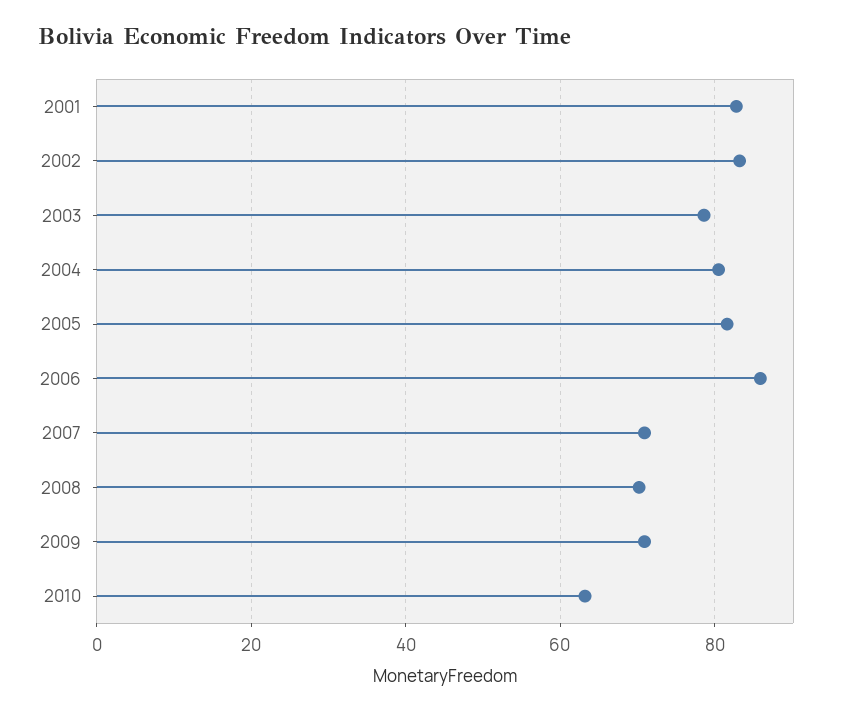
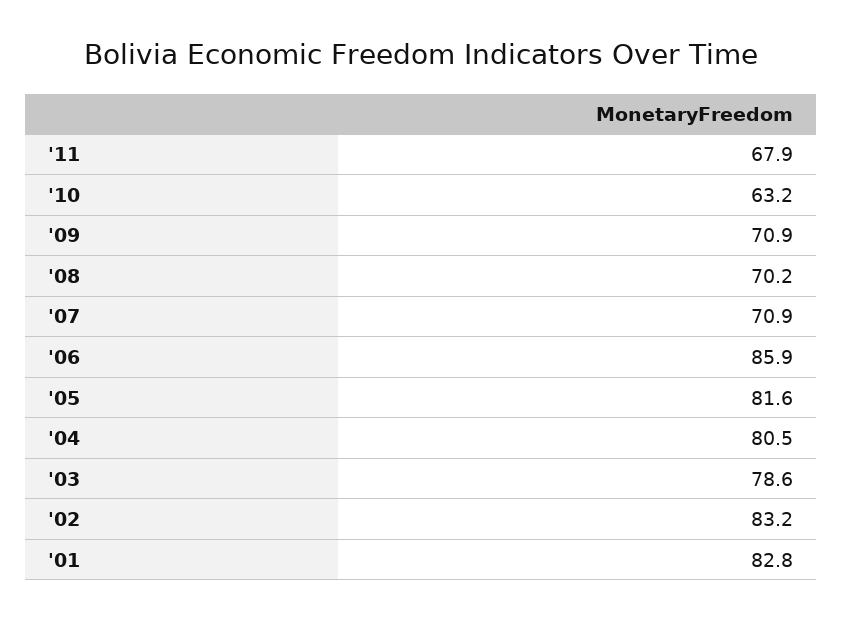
'11: none -> 67.9

